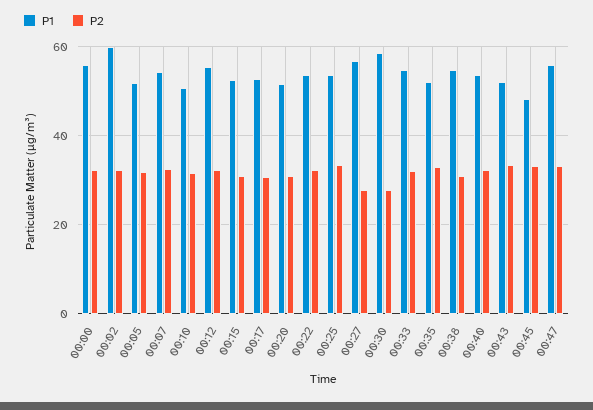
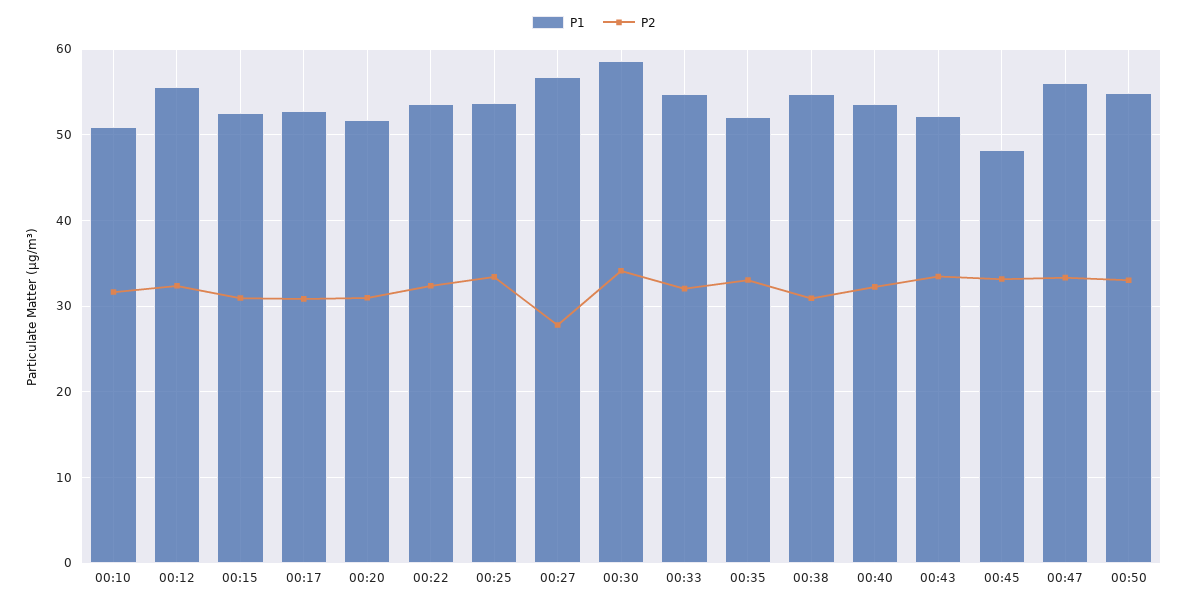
P1, 00:00: 56 -> none
P2, 00:00: 32 -> none
P1, 00:02: 60 -> none
P2, 00:02: 32 -> none
P1, 00:05: 52 -> none
P2, 00:05: 32 -> none
P1, 00:07: 54 -> none
P2, 00:07: 32 -> none
P2, 00:30: 28 -> 34
P1, 00:50: none -> 55
P2, 00:50: none -> 33

